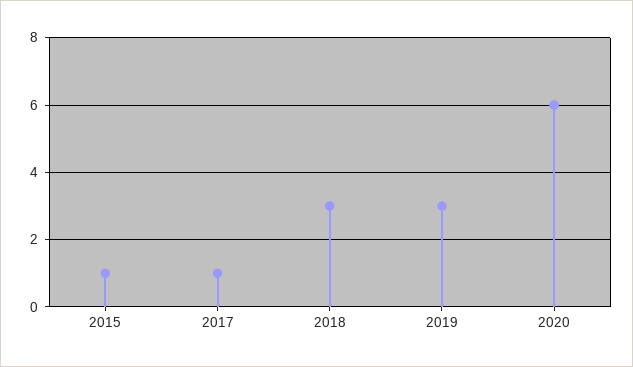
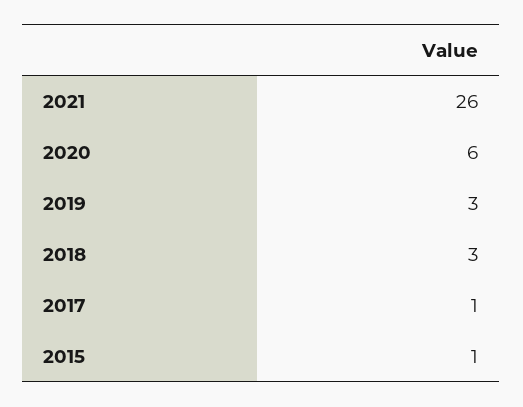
2021: none -> 26

